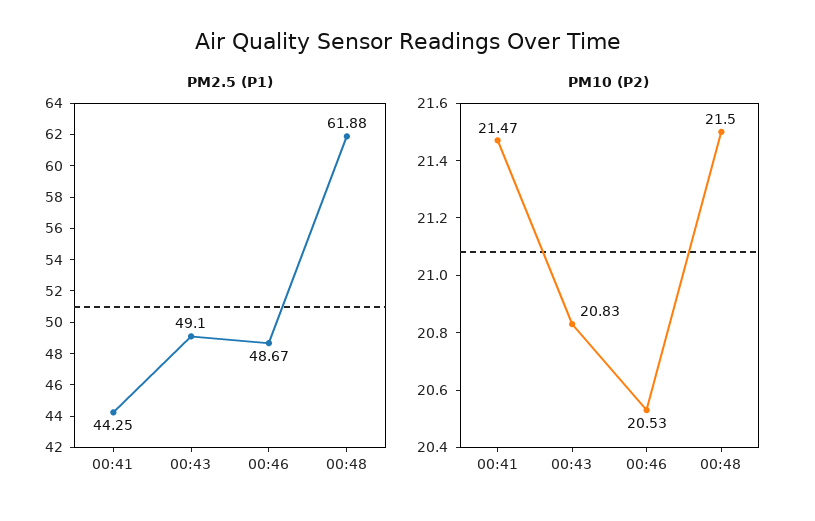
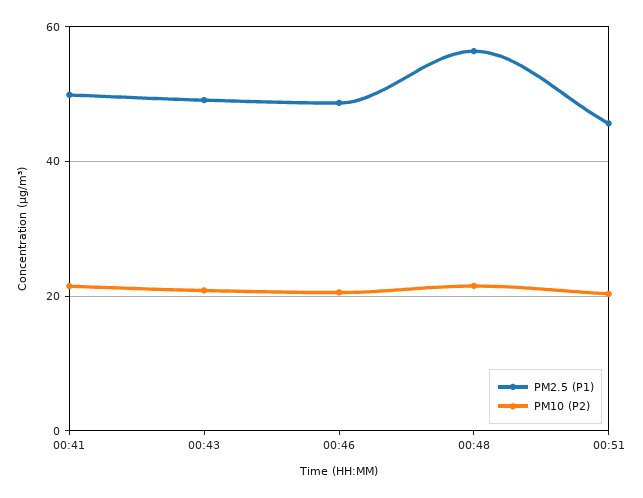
PM2.5 (P1), 00:41: 44.25 -> 50
PM2.5 (P1), 00:48: 61.88 -> 56
PM2.5 (P1), 00:51: none -> 46
PM10 (P2), 00:51: none -> 20

